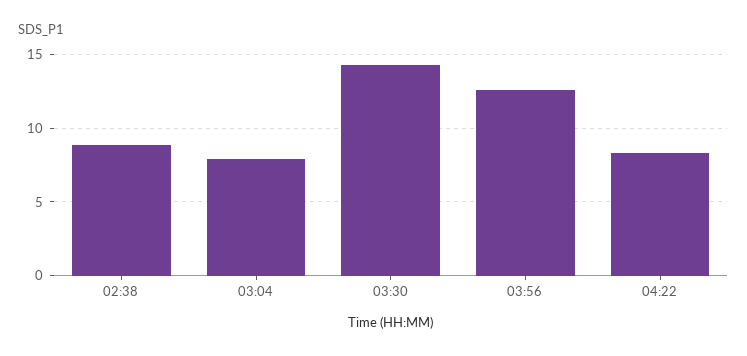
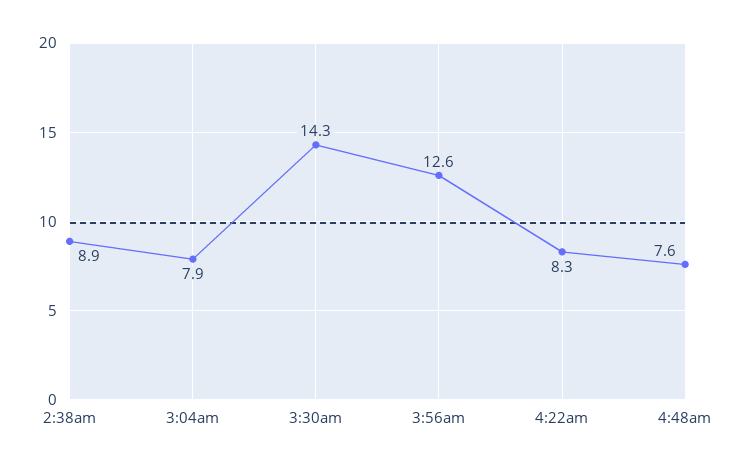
4:48am: none -> 7.6

